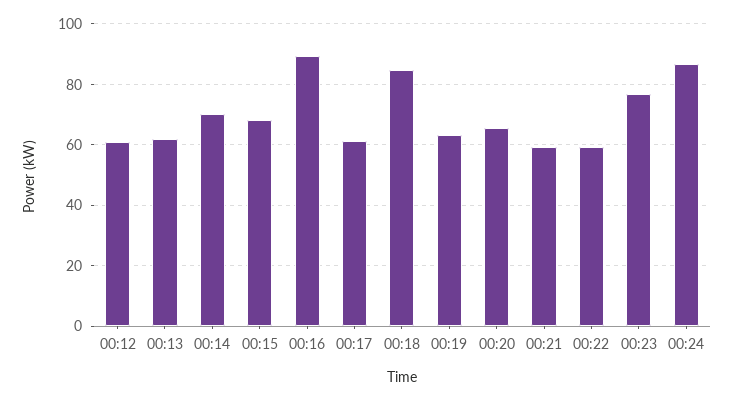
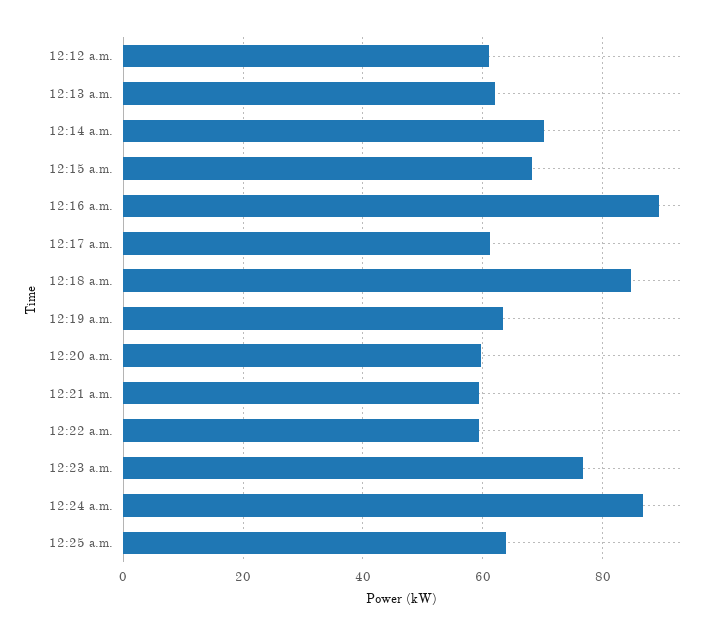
00:20: 66 -> 60
12:25 a.m.: none -> 64

